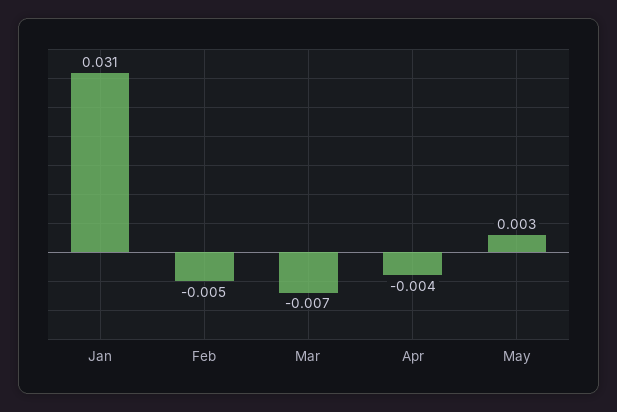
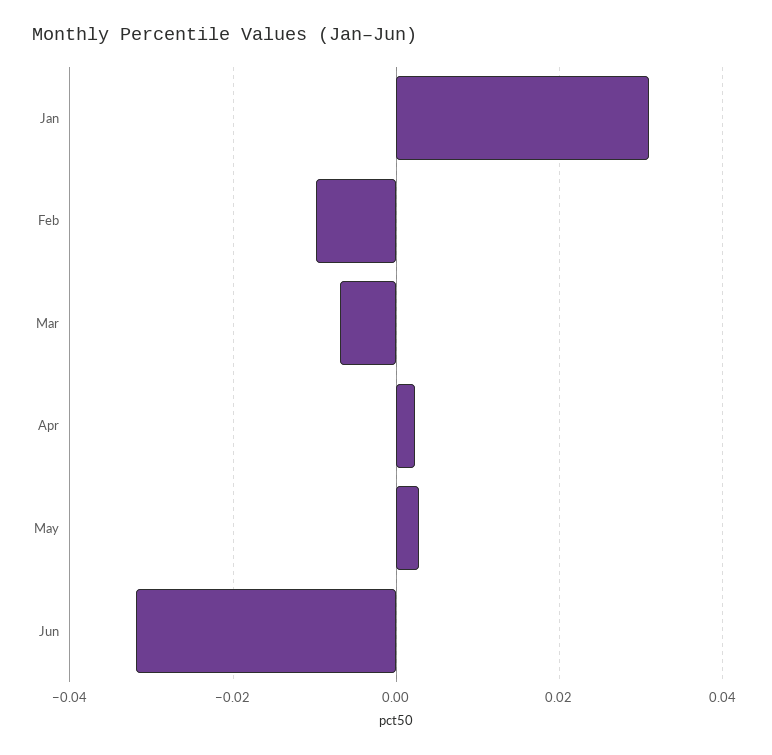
Feb: -0.005 -> -0.01
Apr: -0.004 -> 0.002
Jun: none -> -0.032

